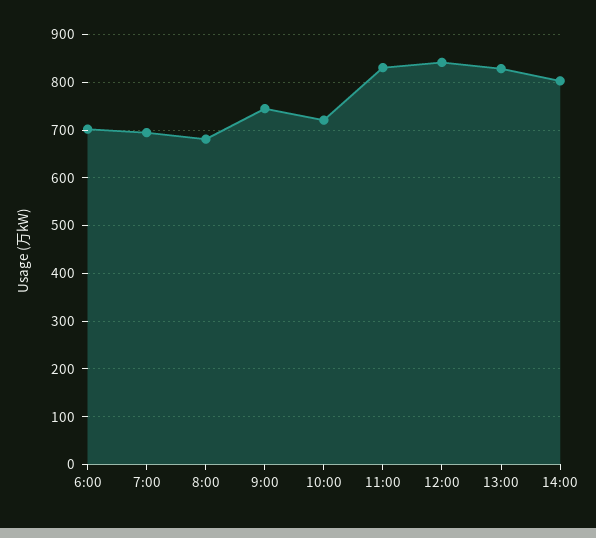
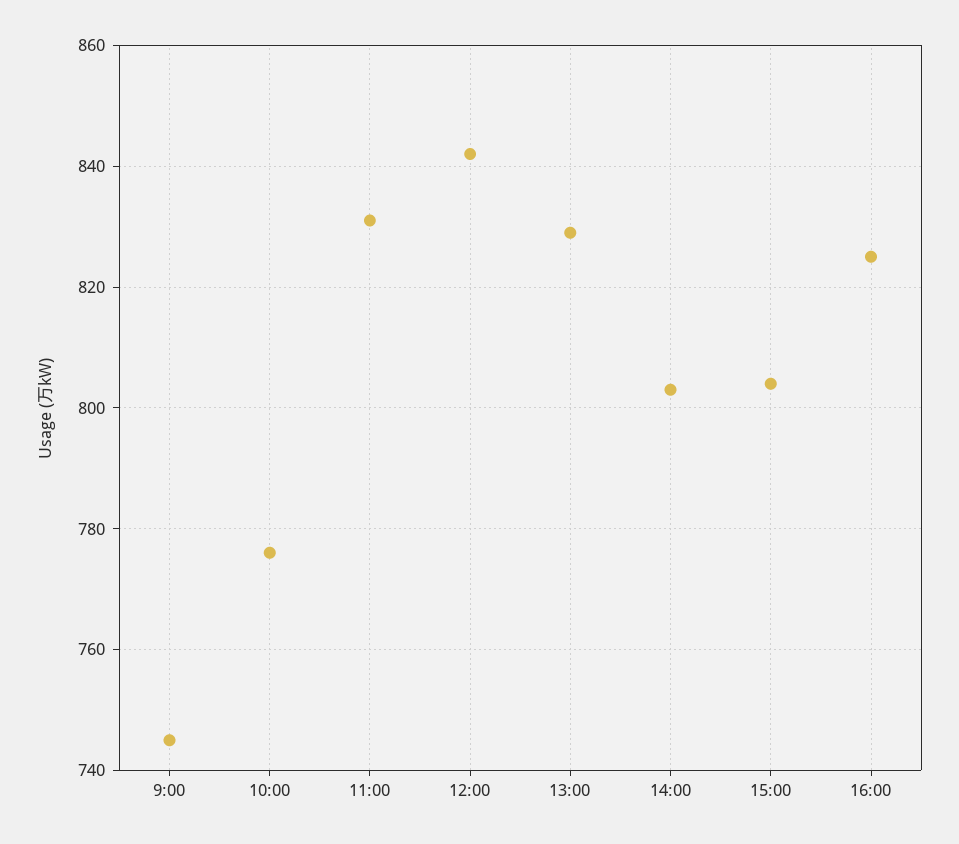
6:00: 700 -> none
7:00: 700 -> none
8:00: 680 -> none
10:00: 720 -> 775
15:00: none -> 805
16:00: none -> 825

